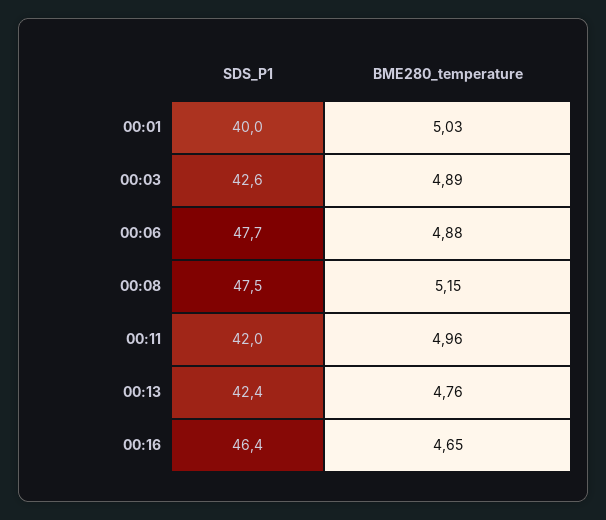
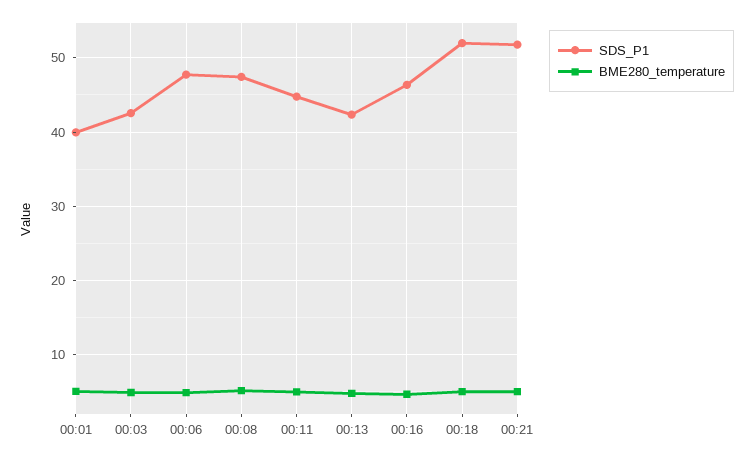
SDS_P1, 00:11: 42 -> 45
SDS_P1, 00:18: none -> 52
BME280_temperature, 00:18: none -> 5
SDS_P1, 00:21: none -> 52
BME280_temperature, 00:21: none -> 5

